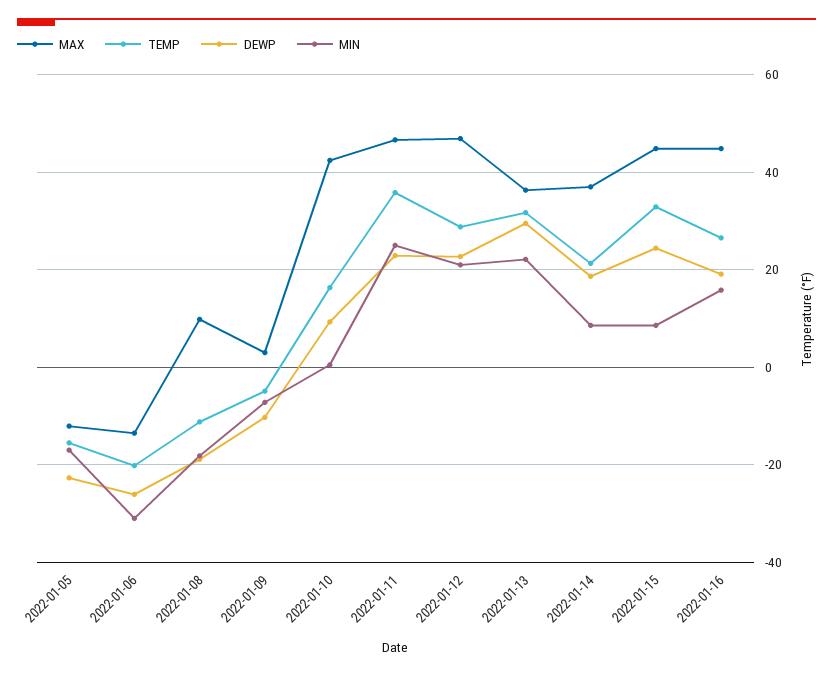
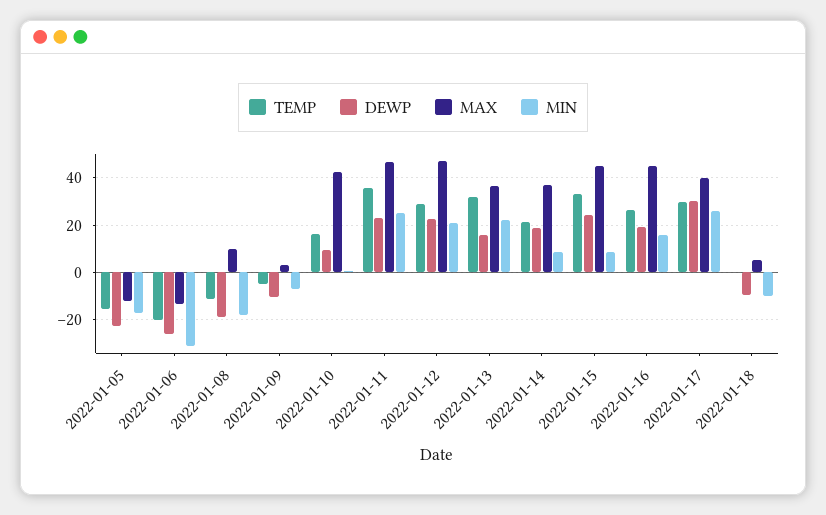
DEWP, 2022-01-13: 30 -> 15
TEMP, 2022-01-17: none -> 30
DEWP, 2022-01-17: none -> 30
MAX, 2022-01-17: none -> 40
MIN, 2022-01-17: none -> 25
TEMP, 2022-01-18: none -> 0
DEWP, 2022-01-18: none -> -10
MAX, 2022-01-18: none -> 5
MIN, 2022-01-18: none -> -10

